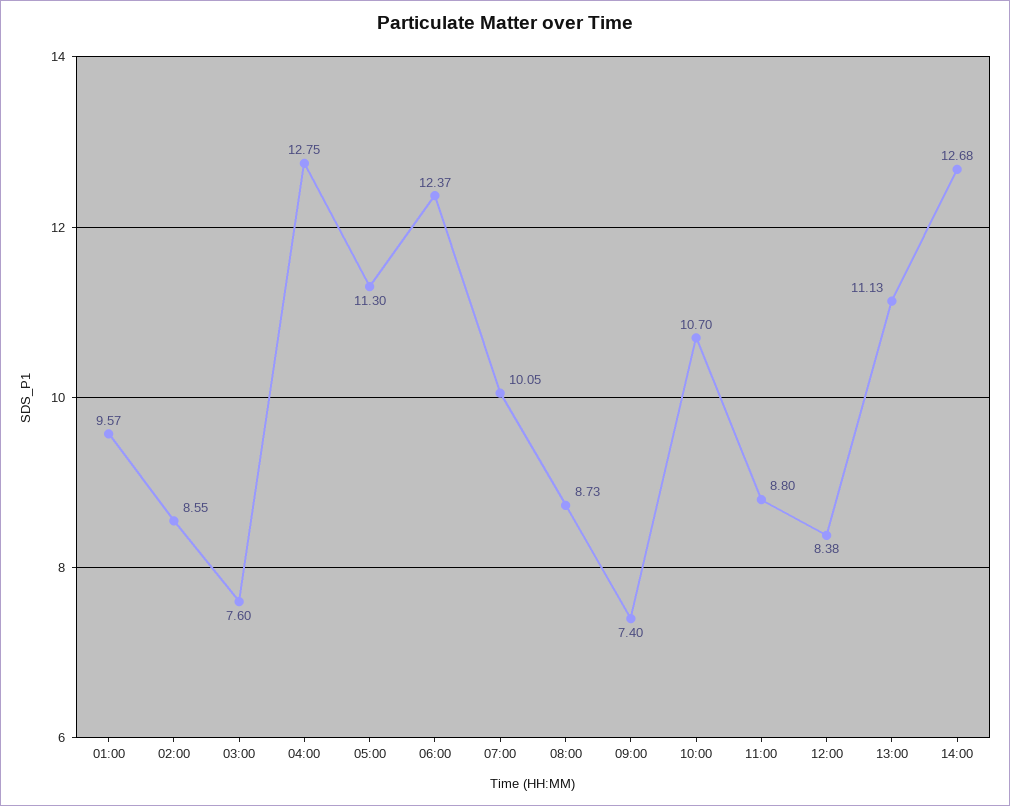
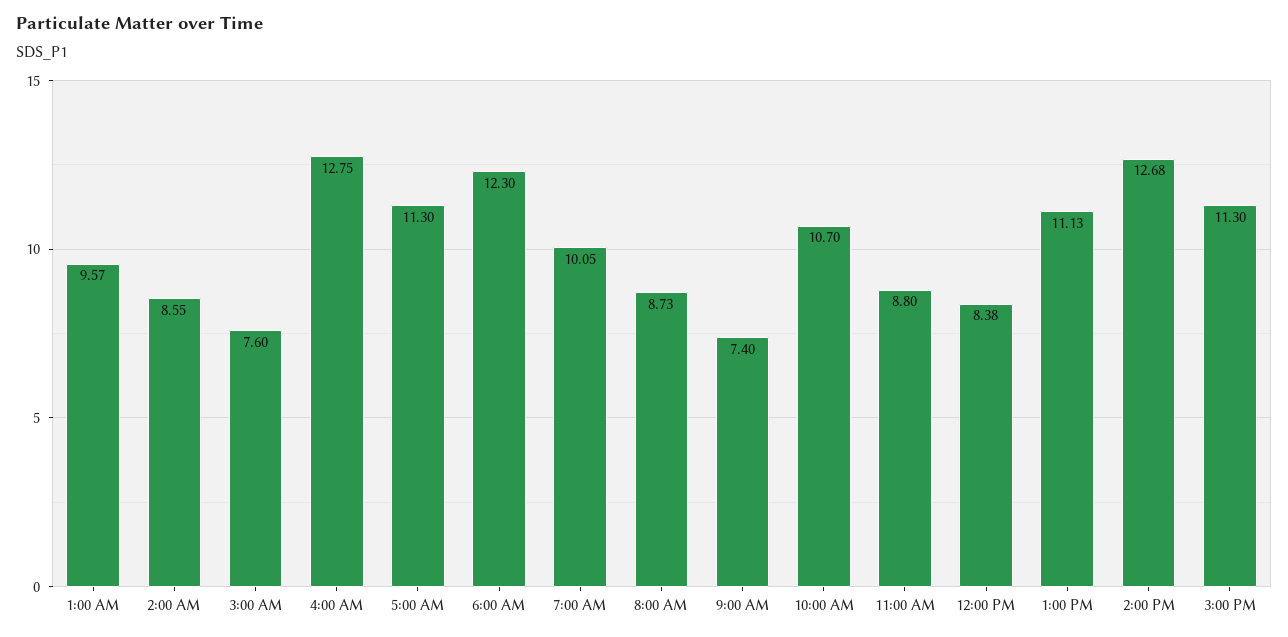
06:00: 12.37 -> 12.3
3:00 PM: none -> 11.3

